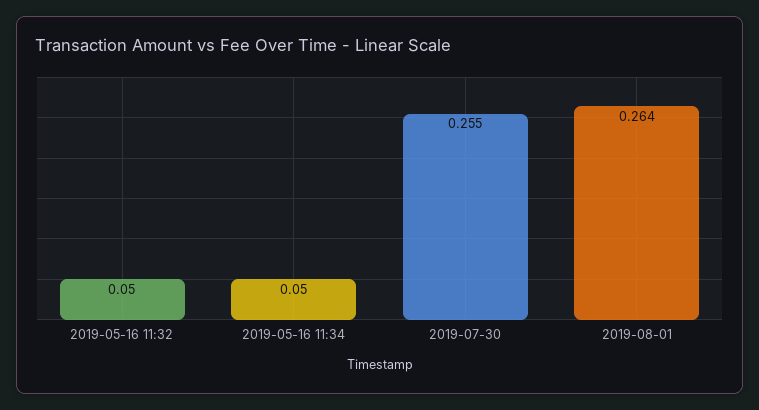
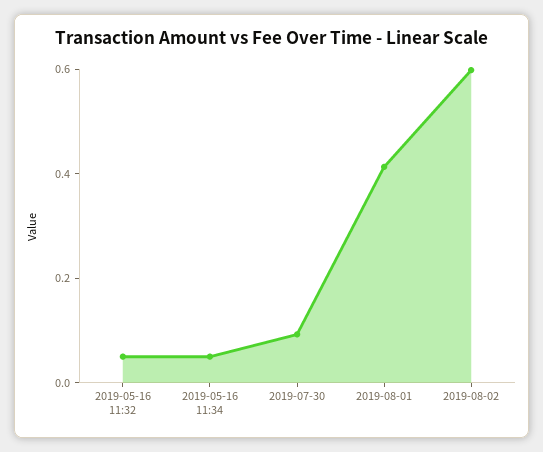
2019-07-30: 0.255 -> 0.1
2019-08-01: 0.264 -> 0.4
2019-08-02: none -> 0.6

